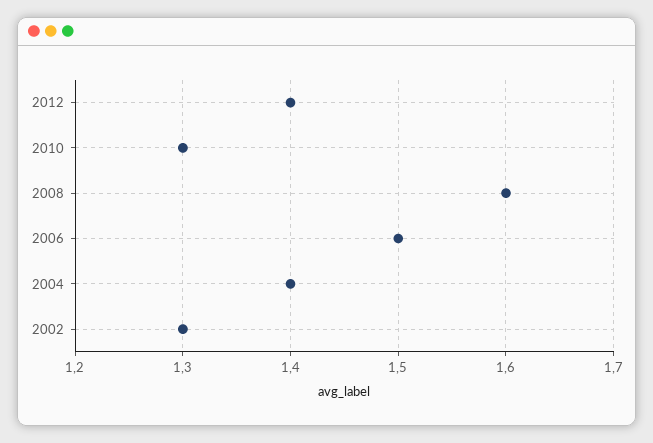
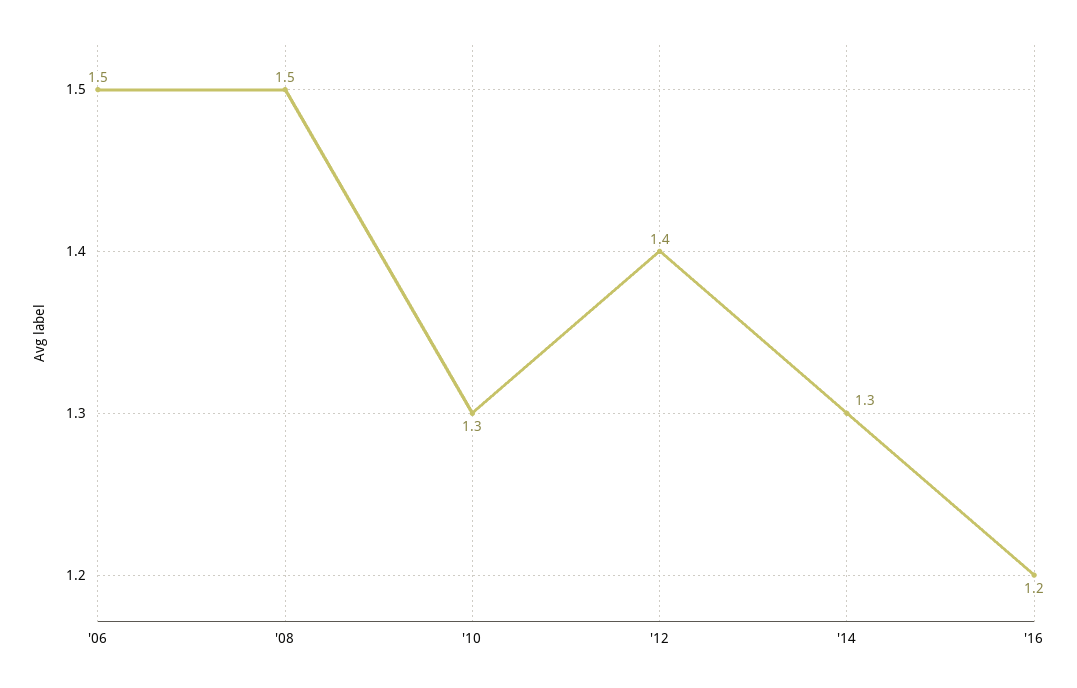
2008: 1.6 -> 1.5
2004: 1.4 -> none
2002: 1.3 -> none
'14: none -> 1.3
'16: none -> 1.2

